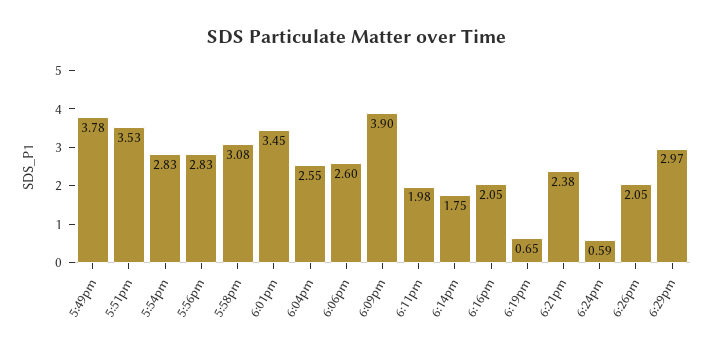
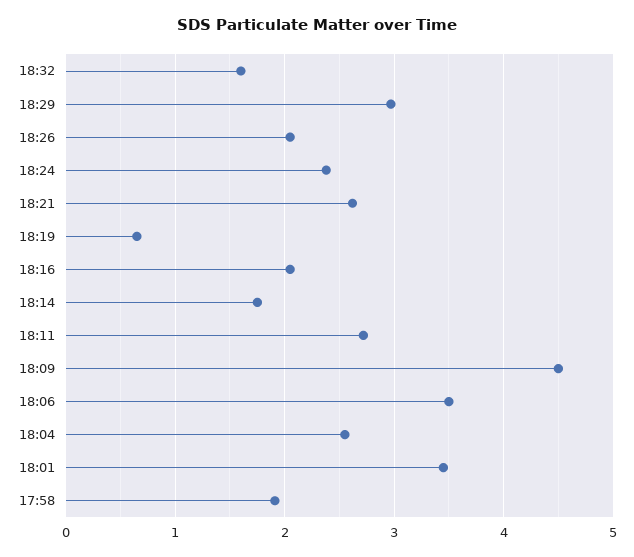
5:49pm: 3.78 -> none
5:51pm: 3.53 -> none
5:54pm: 2.83 -> none
5:56pm: 2.83 -> none
5:58pm: 3.08 -> 1.9
6:06pm: 2.6 -> 3.5
6:09pm: 3.9 -> 4.5
6:11pm: 1.98 -> 2.7
6:21pm: 2.38 -> 2.6
6:24pm: 0.59 -> 2.4
18:32: none -> 1.6

